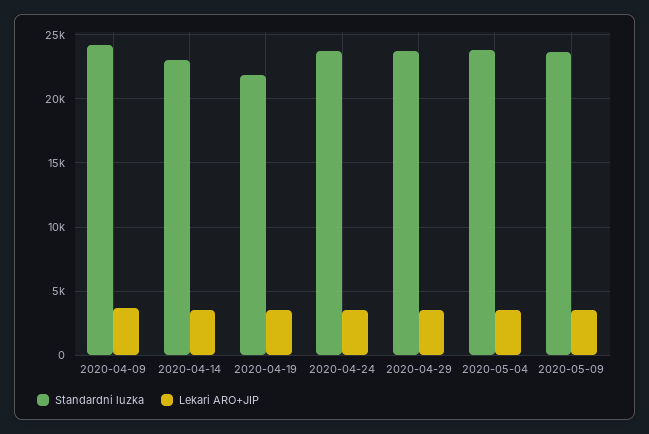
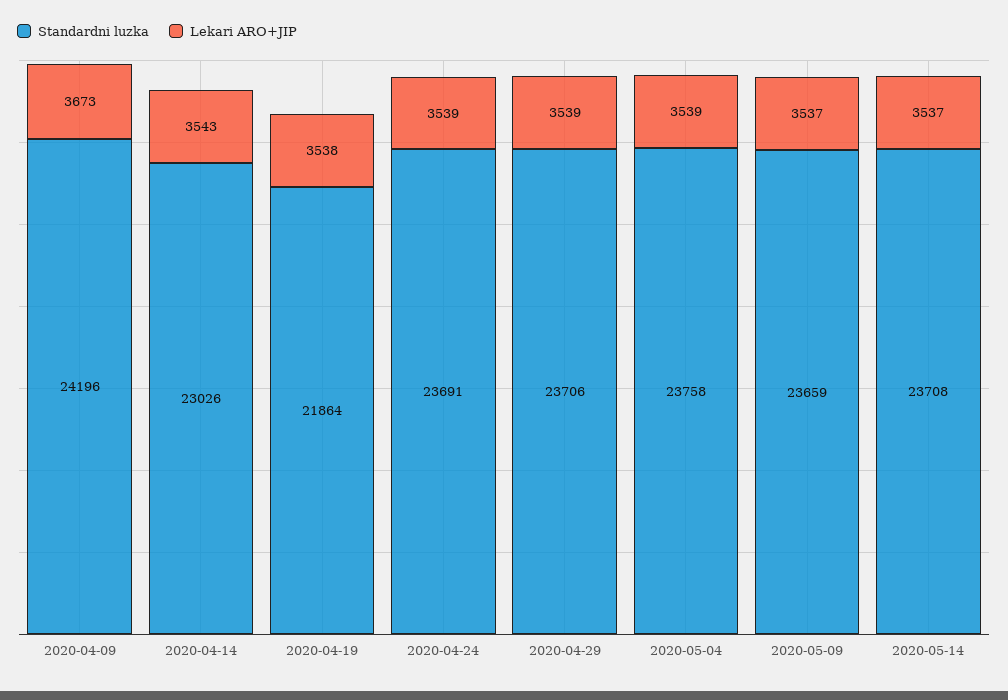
Standardni luzka, 2020-05-14: none -> 23708
Lekari ARO+JIP, 2020-05-14: none -> 3537

